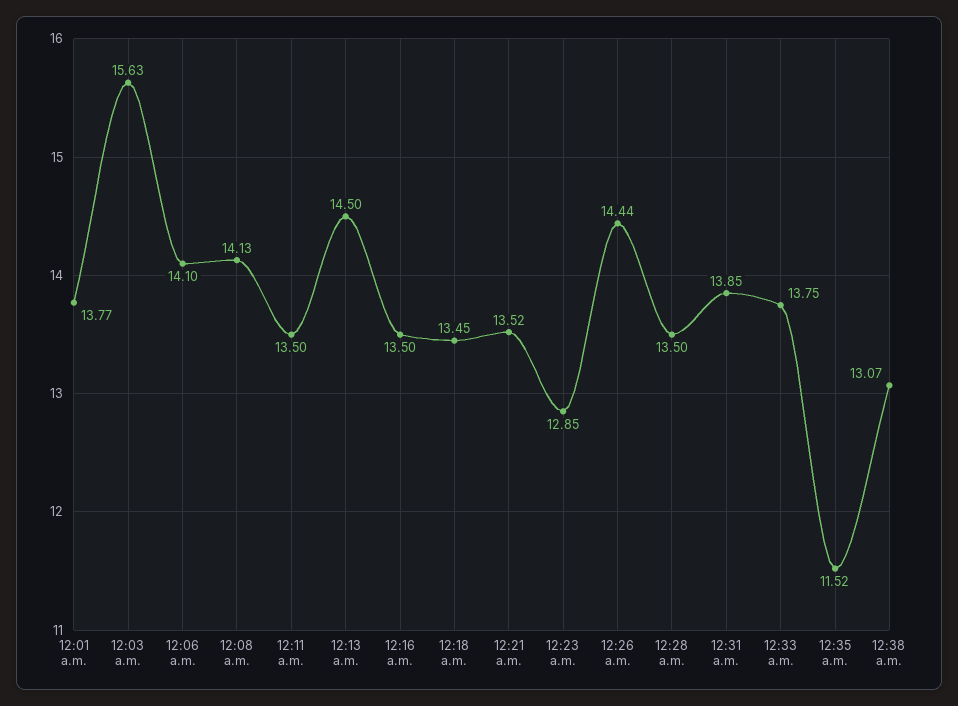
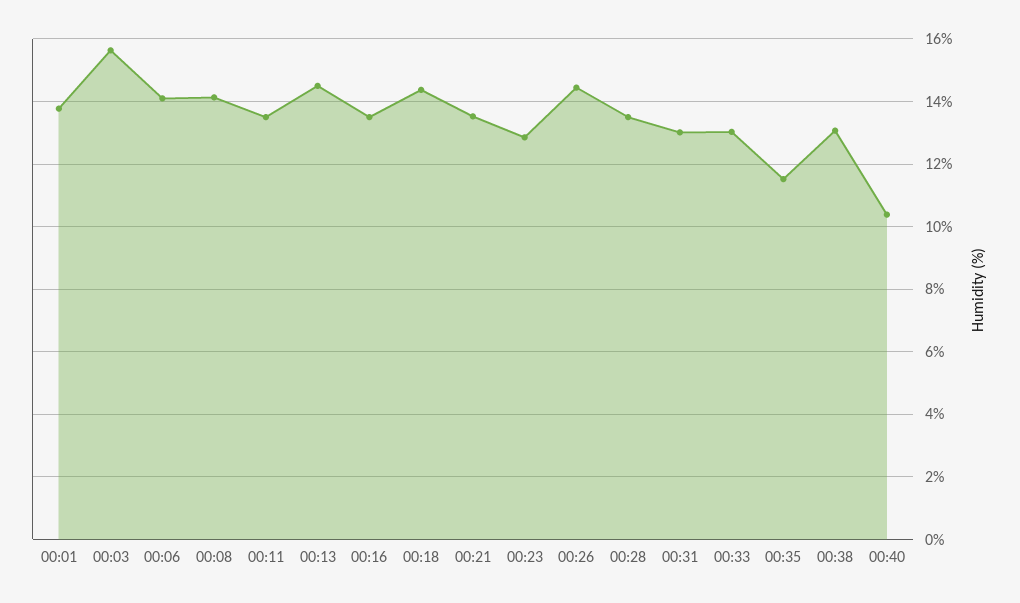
12:18 a.m.: 13.45 -> 14.4
12:31 a.m.: 13.85 -> 13
12:33 a.m.: 13.75 -> 13
00:40: none -> 10.4

